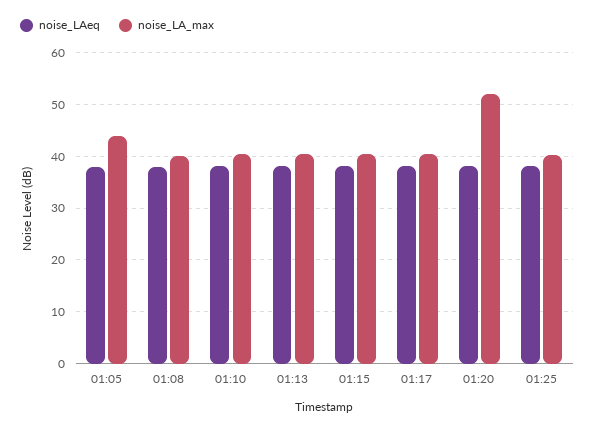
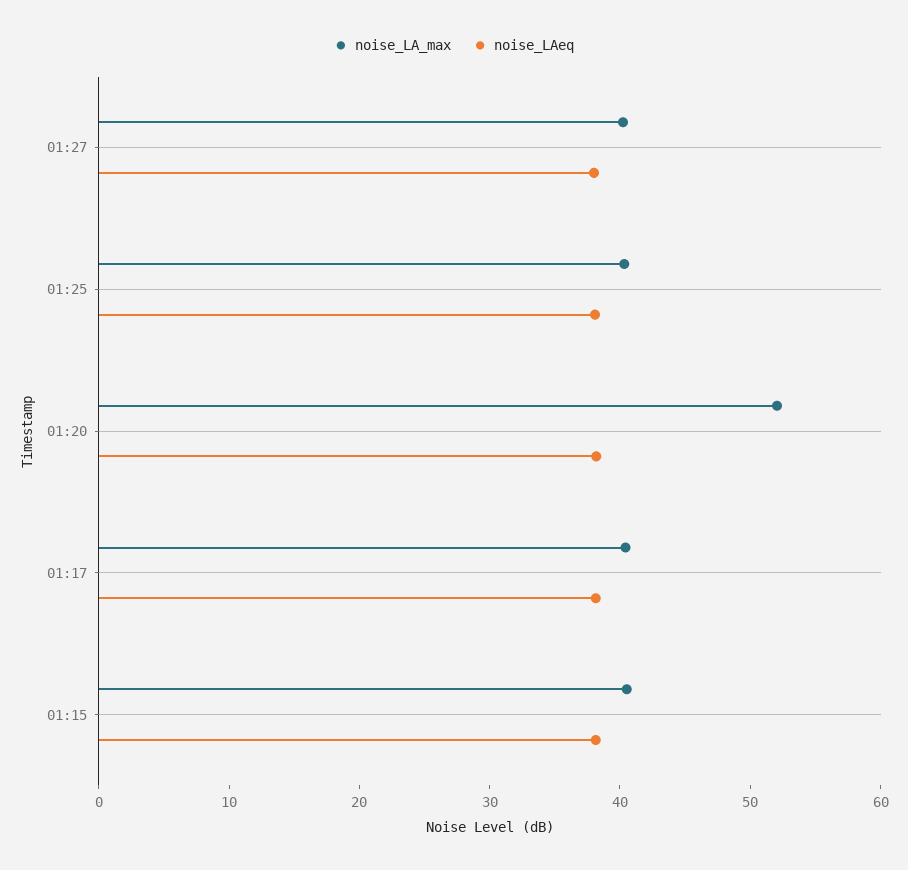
noise_LAeq, 01:05: 38 -> none
noise_LA_max, 01:05: 44 -> none
noise_LAeq, 01:08: 38 -> none
noise_LA_max, 01:08: 40 -> none
noise_LAeq, 01:10: 38 -> none
noise_LA_max, 01:10: 40 -> none
noise_LAeq, 01:13: 38 -> none
noise_LA_max, 01:13: 40 -> none
noise_LA_max, 01:27: none -> 40
noise_LAeq, 01:27: none -> 38

